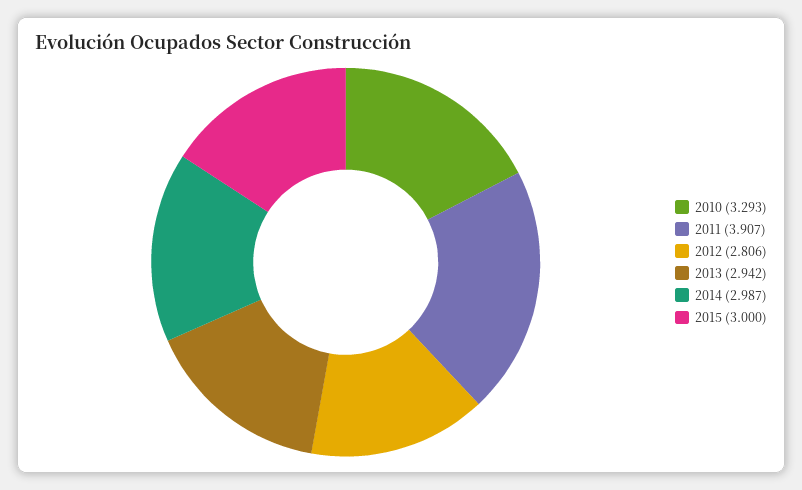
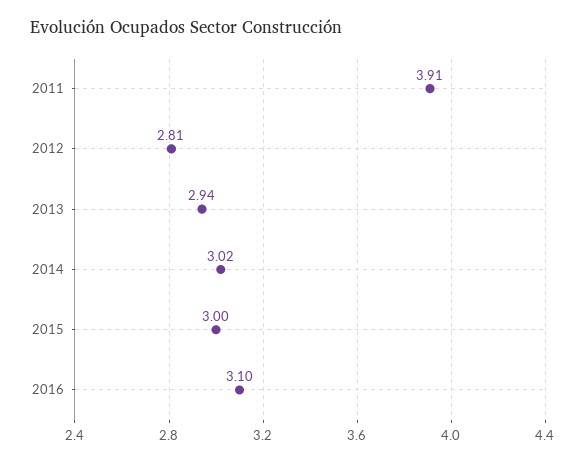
2010: 3.293 -> none
2014: 2.987 -> 3.02
2016: none -> 3.1

